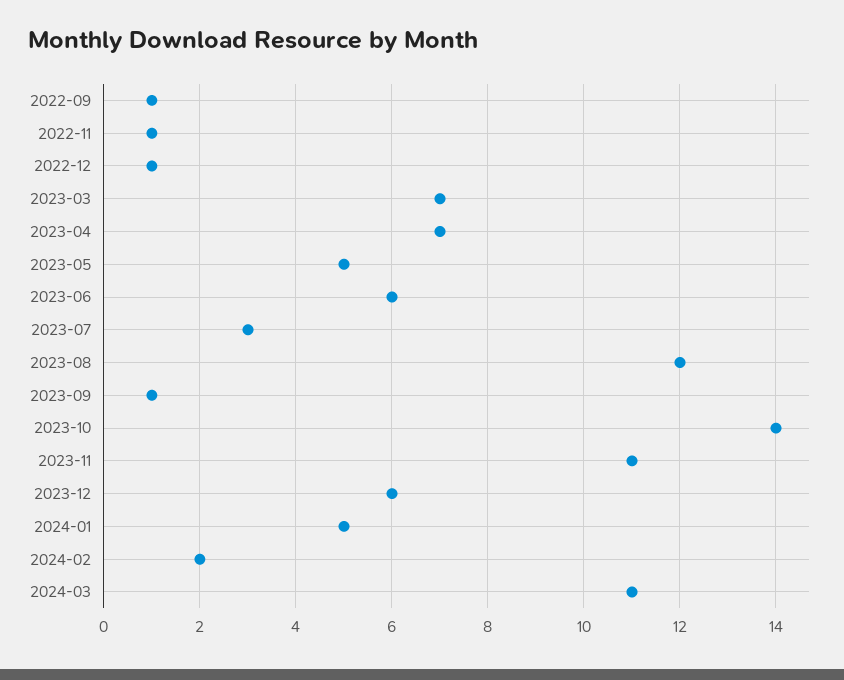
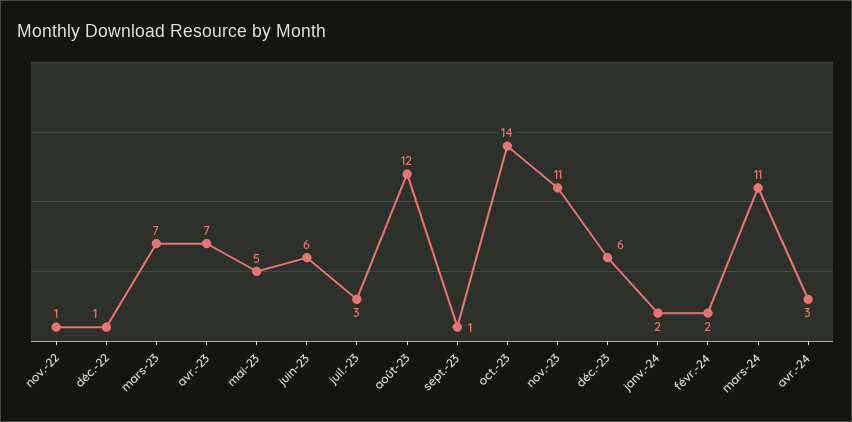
2022-09: 1 -> none
2024-01: 5 -> 2
avr.-24: none -> 3

